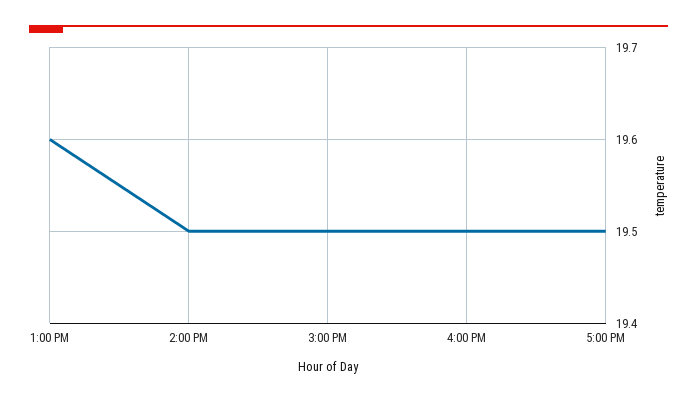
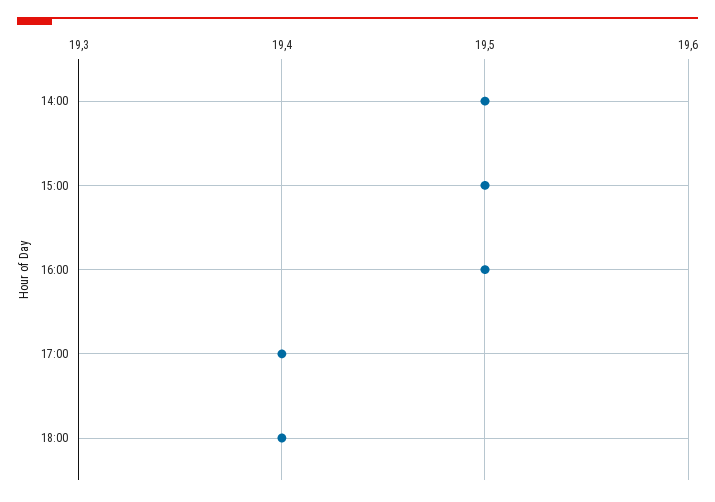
1:00 PM: 19.6 -> none
5:00 PM: 19.5 -> 19.4
18:00: none -> 19.4

